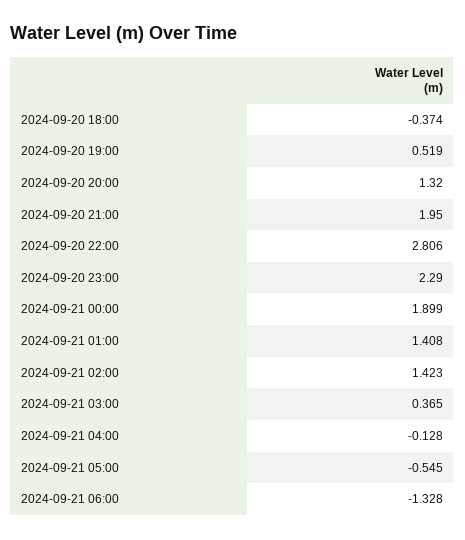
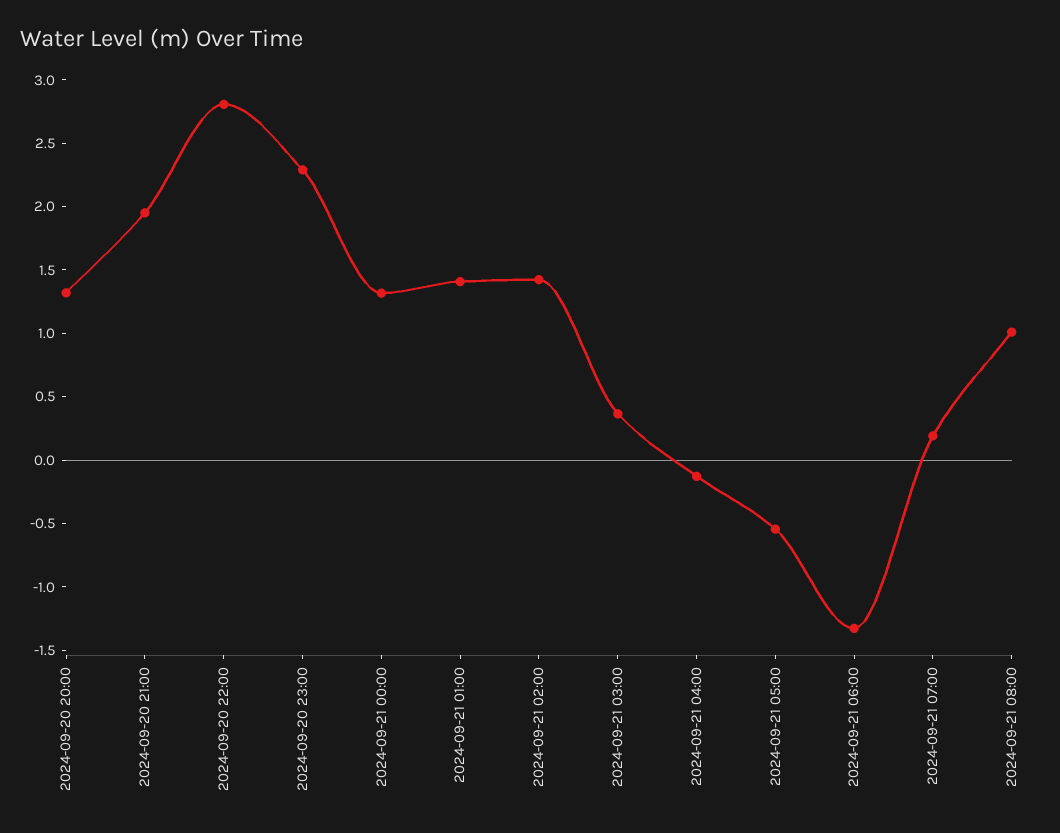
2024-09-20 18:00: -0.374 -> none
2024-09-20 19:00: 0.519 -> none
2024-09-21 00:00: 1.899 -> 1.3
2024-09-21 07:00: none -> 0.2
2024-09-21 08:00: none -> 1

